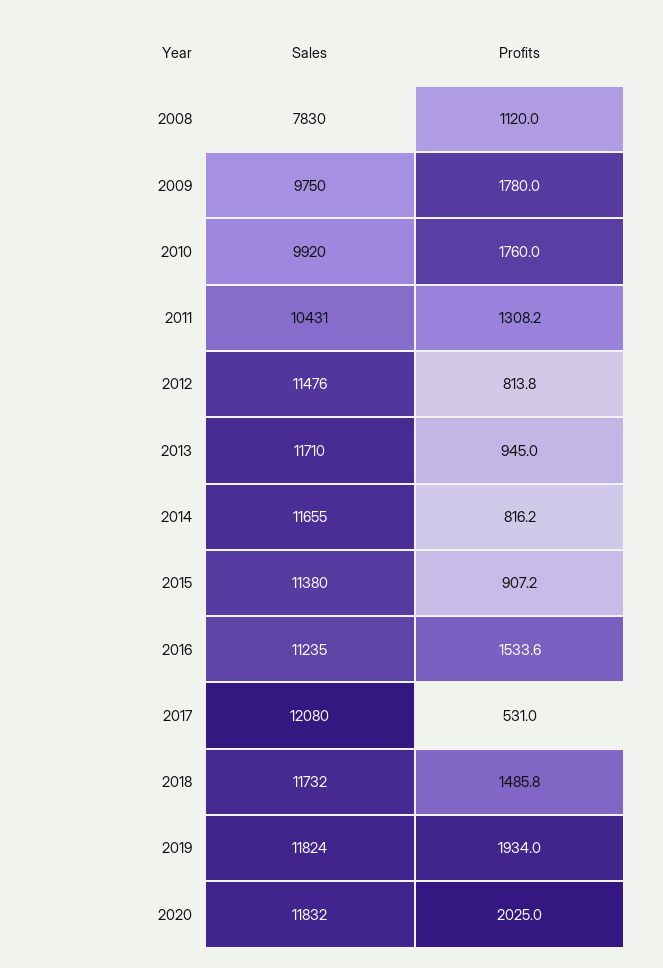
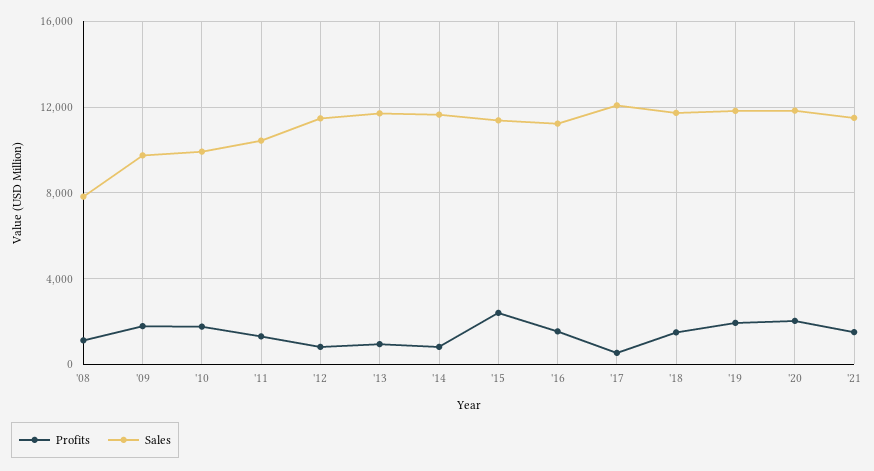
Profits, 2015: 907.2 -> 2500
Profits, '21: none -> 1500
Sales, '21: none -> 11500

